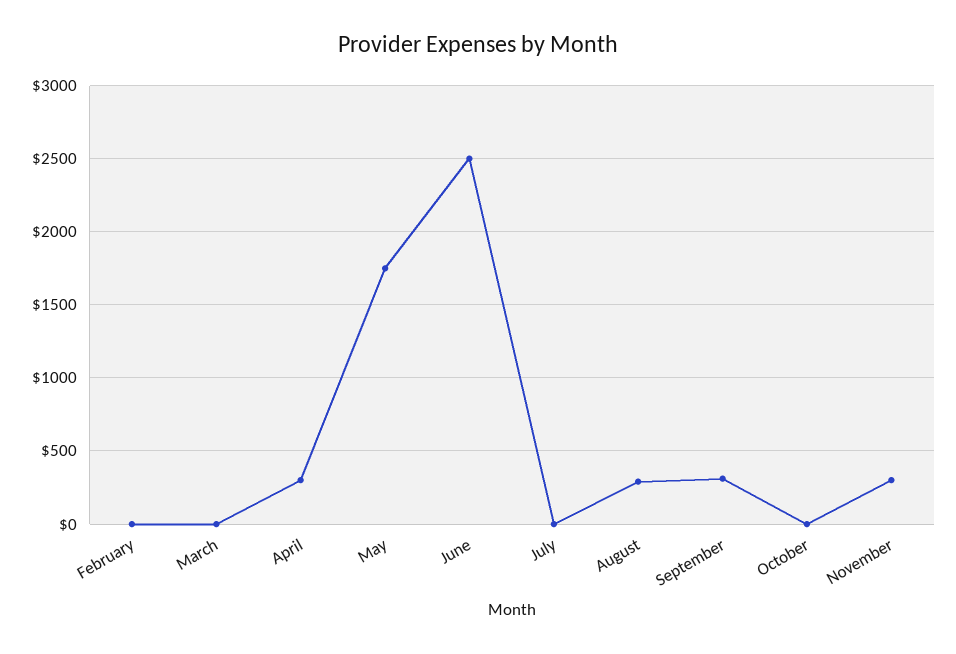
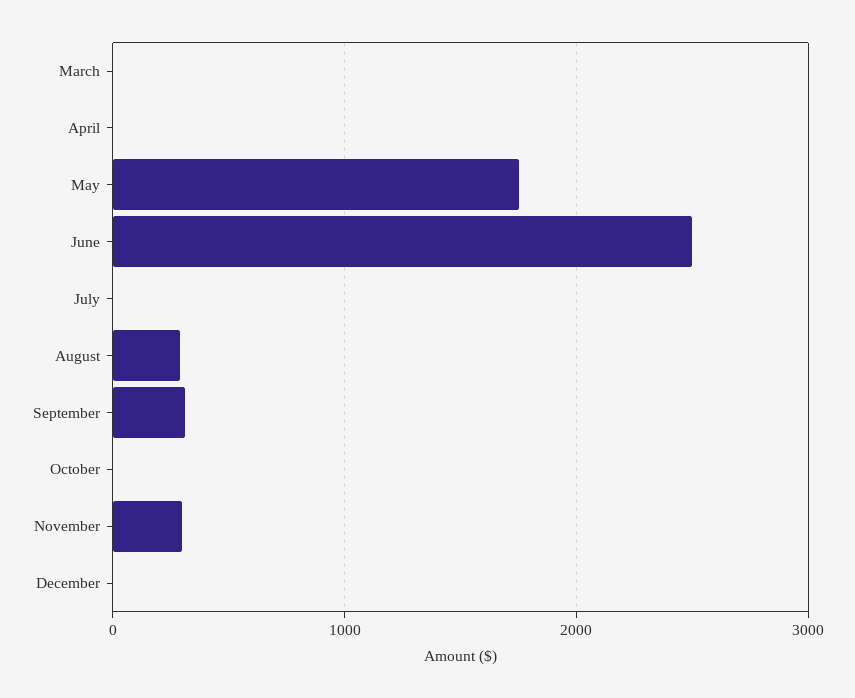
February: 0 -> none
April: 300 -> 0
December: none -> 0

